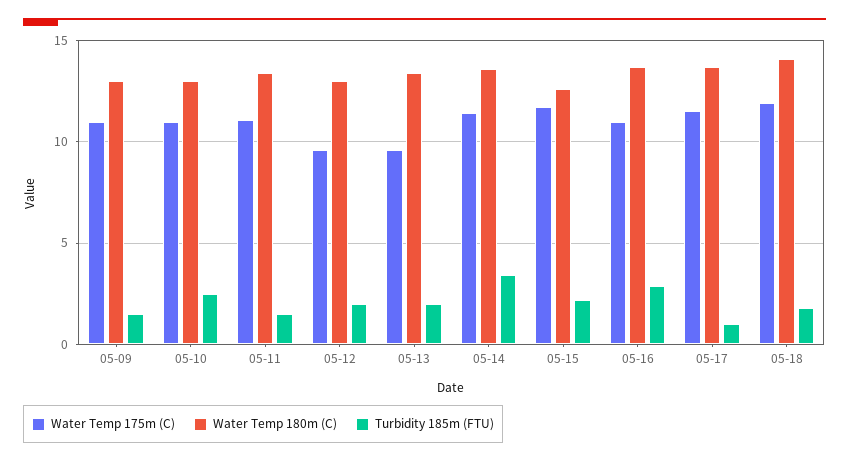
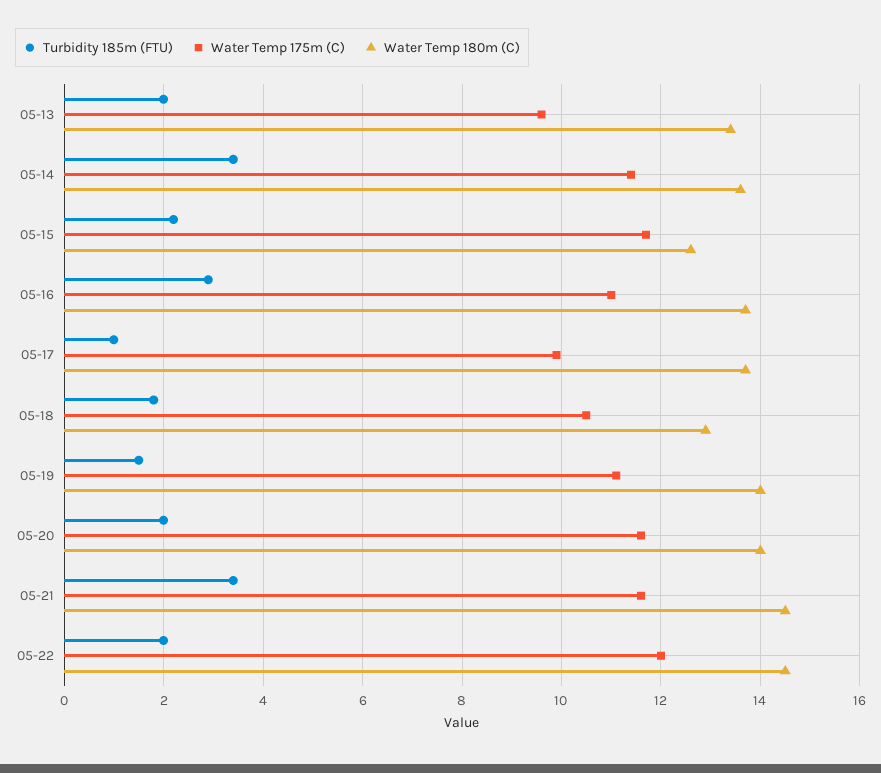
Water Temp 175m (C), 05-09: 11 -> none
Water Temp 180m (C), 05-09: 13 -> none
Turbidity 185m (FTU), 05-09: 1.5 -> none
Water Temp 175m (C), 05-10: 11 -> none
Water Temp 180m (C), 05-10: 13 -> none
Turbidity 185m (FTU), 05-10: 2.5 -> none
Water Temp 175m (C), 05-11: 11 -> none
Water Temp 180m (C), 05-11: 13.5 -> none
Turbidity 185m (FTU), 05-11: 1.5 -> none
Water Temp 175m (C), 05-12: 9.5 -> none
Water Temp 180m (C), 05-12: 13 -> none
Turbidity 185m (FTU), 05-12: 2 -> none
Water Temp 175m (C), 05-17: 11.5 -> 10
Water Temp 175m (C), 05-18: 12 -> 10.5
Water Temp 180m (C), 05-18: 14 -> 13
Turbidity 185m (FTU), 05-19: none -> 1.5
Water Temp 175m (C), 05-19: none -> 11
Water Temp 180m (C), 05-19: none -> 14
Turbidity 185m (FTU), 05-20: none -> 2
Water Temp 175m (C), 05-20: none -> 11.5
Water Temp 180m (C), 05-20: none -> 14
Turbidity 185m (FTU), 05-21: none -> 3.5
Water Temp 175m (C), 05-21: none -> 11.5
Water Temp 180m (C), 05-21: none -> 14.5
Turbidity 185m (FTU), 05-22: none -> 2
Water Temp 175m (C), 05-22: none -> 12
Water Temp 180m (C), 05-22: none -> 14.5

